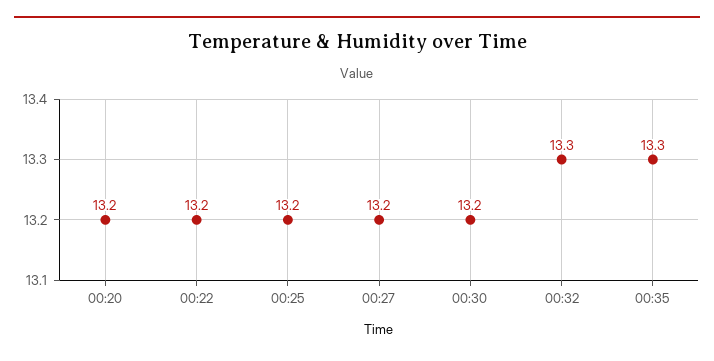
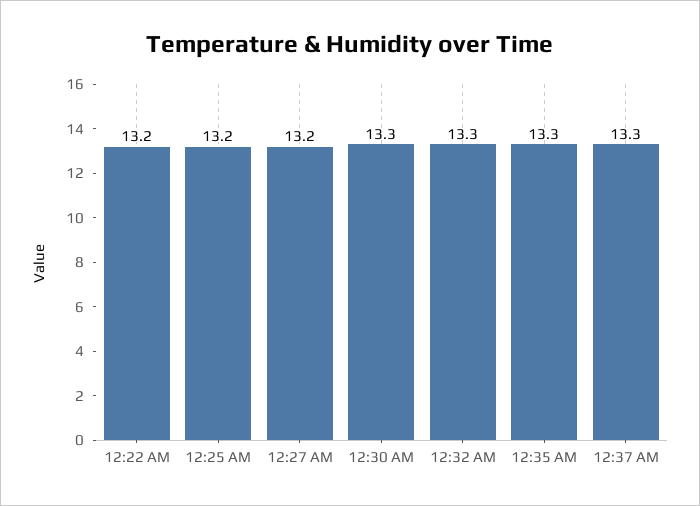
00:20: 13.2 -> none
00:30: 13.2 -> 13.3
12:37 AM: none -> 13.3

